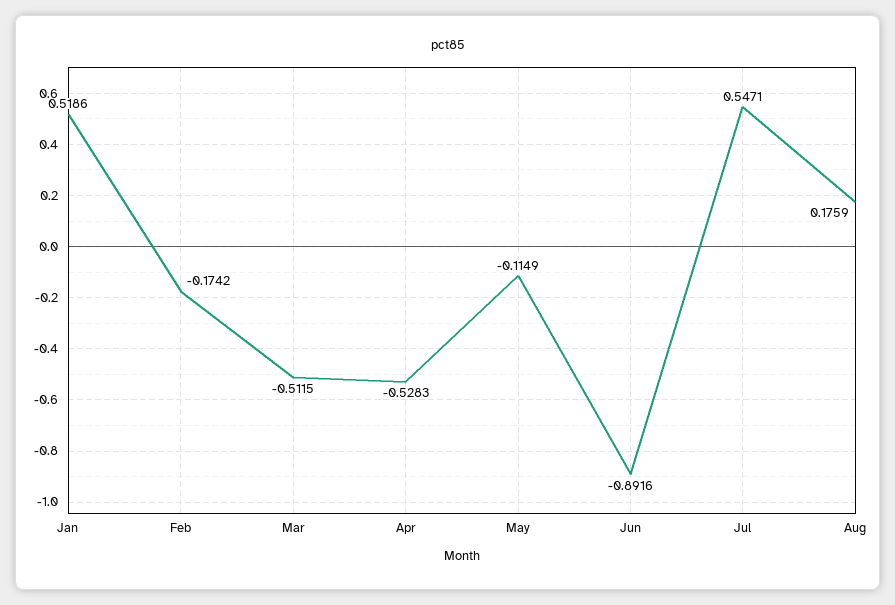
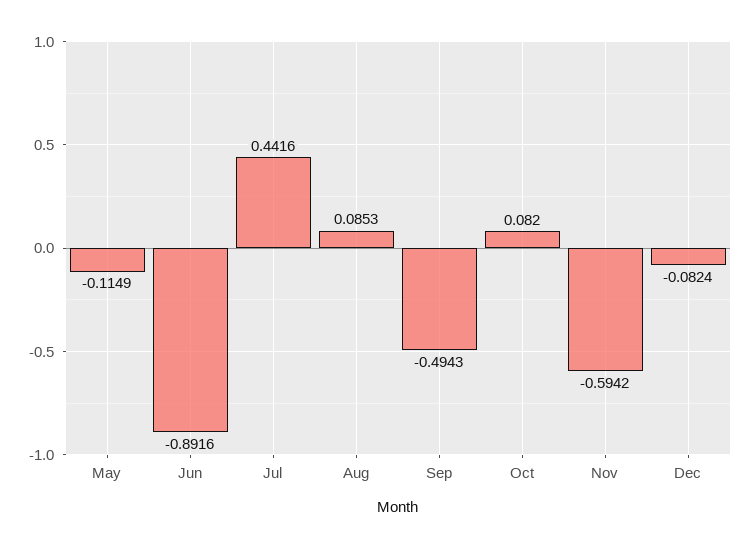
Jan: 0.5186 -> none
Feb: -0.1742 -> none
Mar: -0.5115 -> none
Apr: -0.5283 -> none
Jul: 0.5471 -> 0.4416
Aug: 0.1759 -> 0.0853
Sep: none -> -0.4943
Oct: none -> 0.082
Nov: none -> -0.5942
Dec: none -> -0.0824

